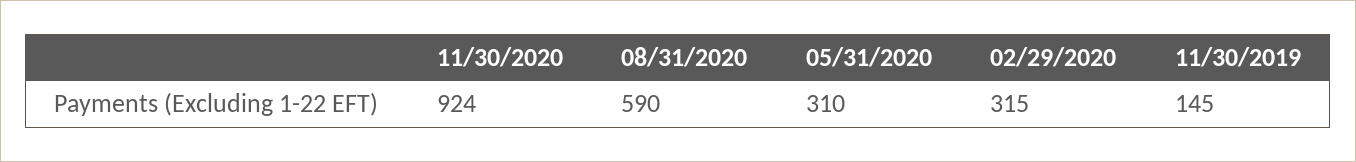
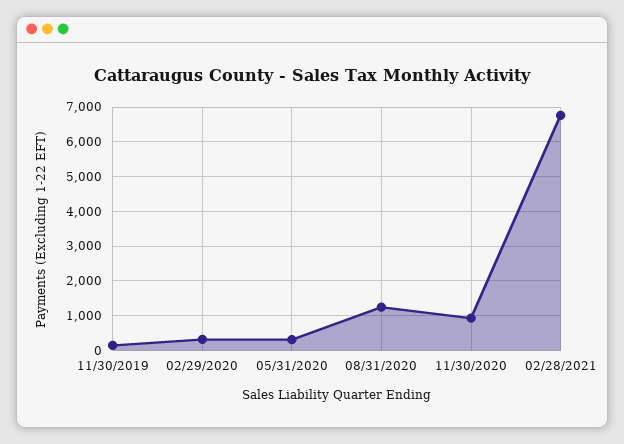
08/31/2020: 590 -> 1200
02/28/2021: none -> 6800

